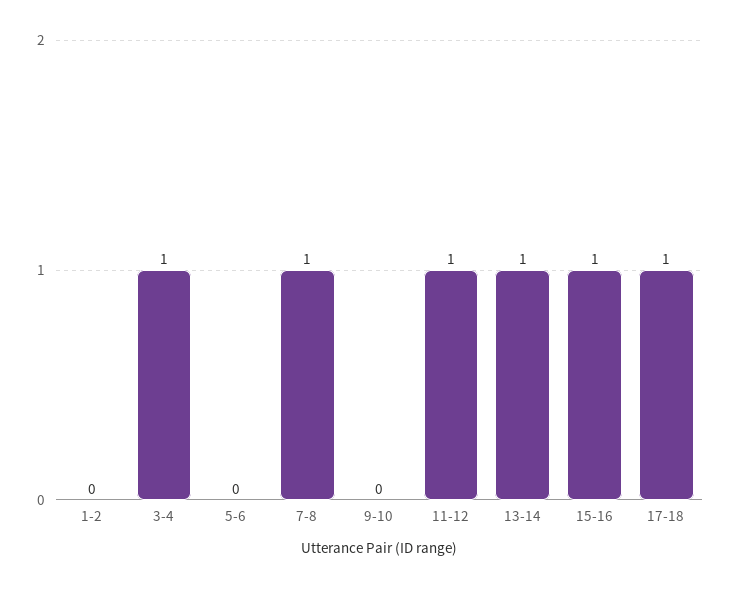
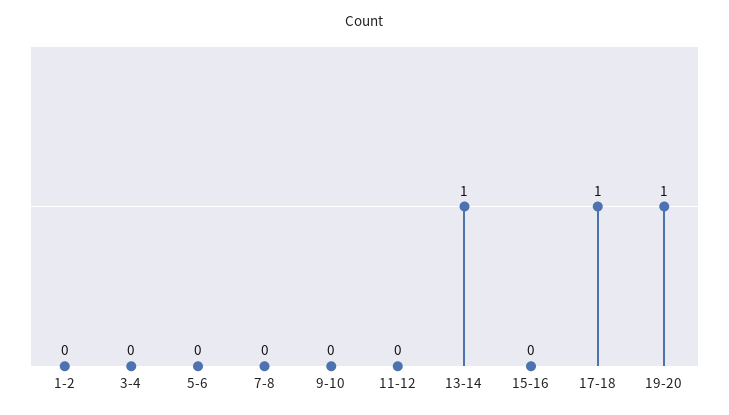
3-4: 1 -> 0
7-8: 1 -> 0
11-12: 1 -> 0
15-16: 1 -> 0
19-20: none -> 1

